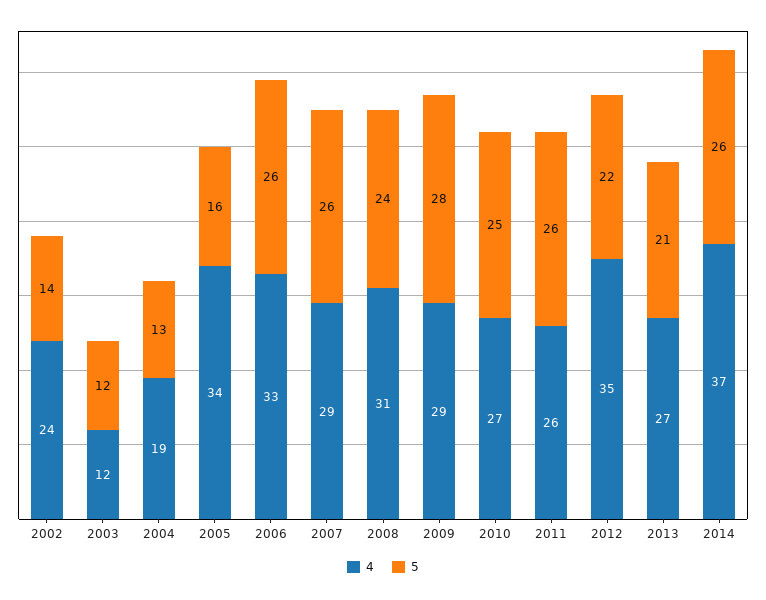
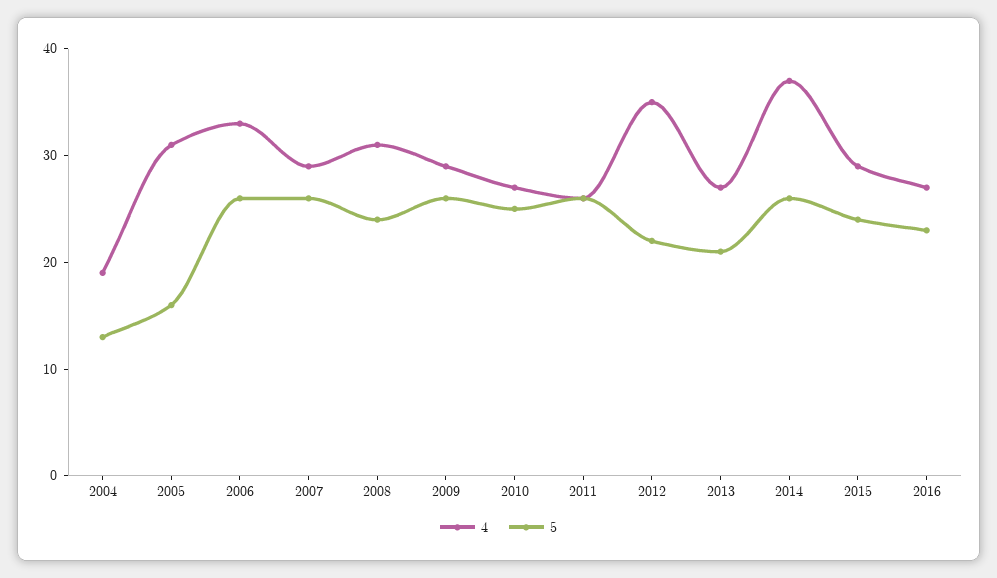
4, 2002: 24 -> none
5, 2002: 14 -> none
4, 2003: 12 -> none
5, 2003: 12 -> none
4, 2005: 34 -> 31
5, 2009: 28 -> 26
4, 2015: none -> 29
5, 2015: none -> 24
4, 2016: none -> 27
5, 2016: none -> 23

